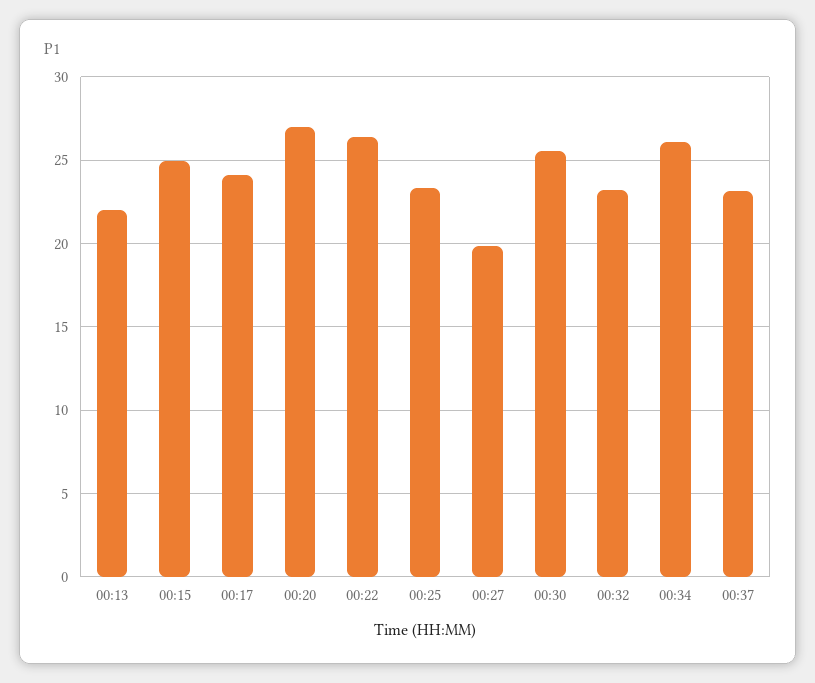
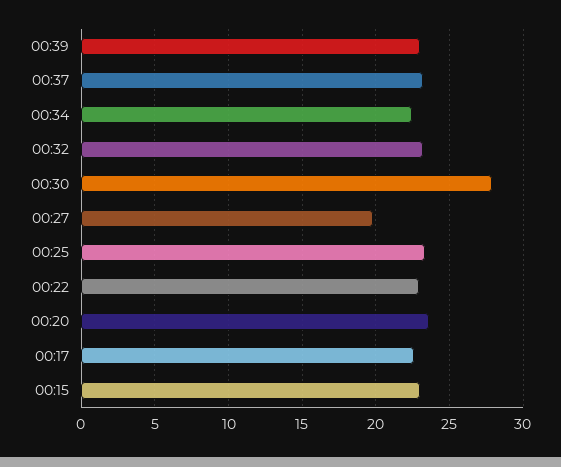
00:13: 22 -> none
00:15: 25 -> 23
00:17: 24 -> 22.5
00:20: 27 -> 23.5
00:22: 26.5 -> 23
00:30: 25.5 -> 28
00:34: 26 -> 22.5
00:39: none -> 23

